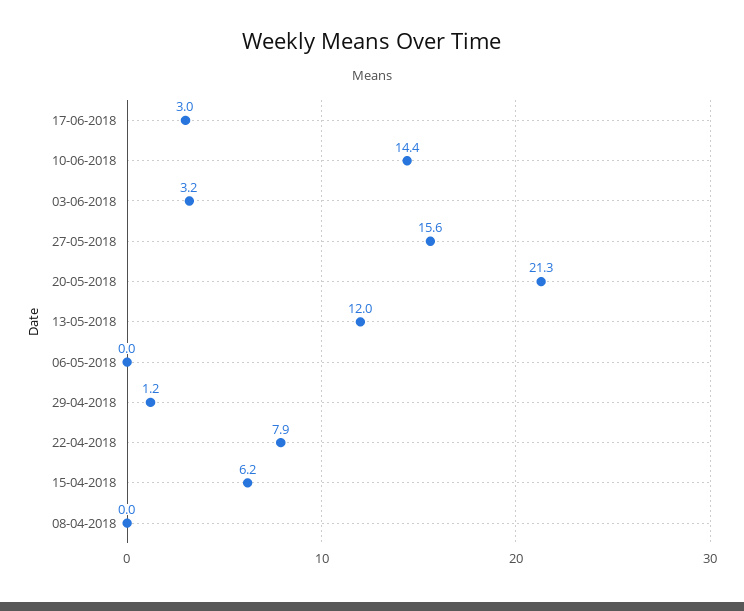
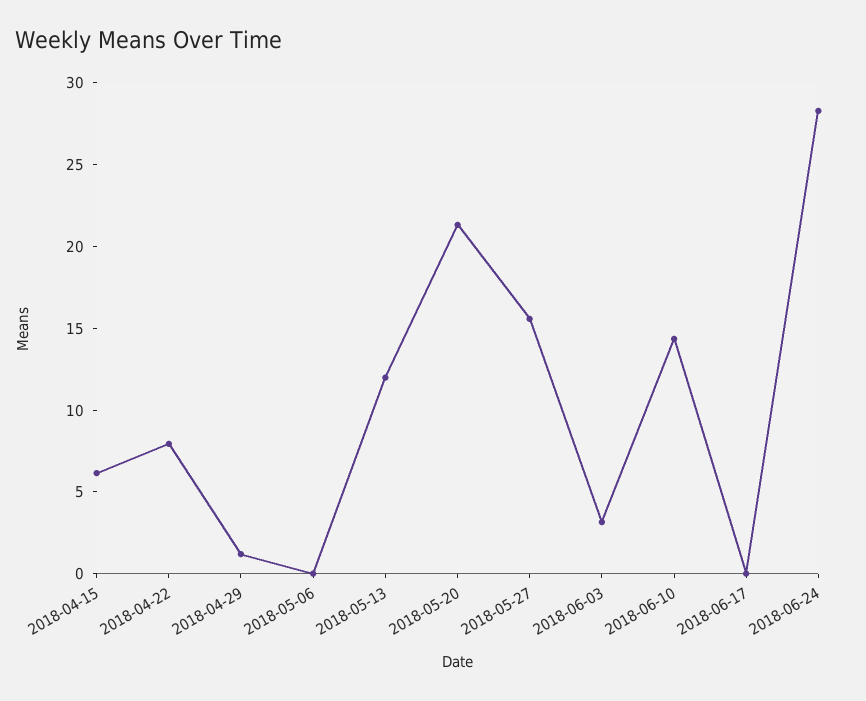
17-06-2018: 3 -> 0
08-04-2018: 0 -> none
2018-06-24: none -> 28

